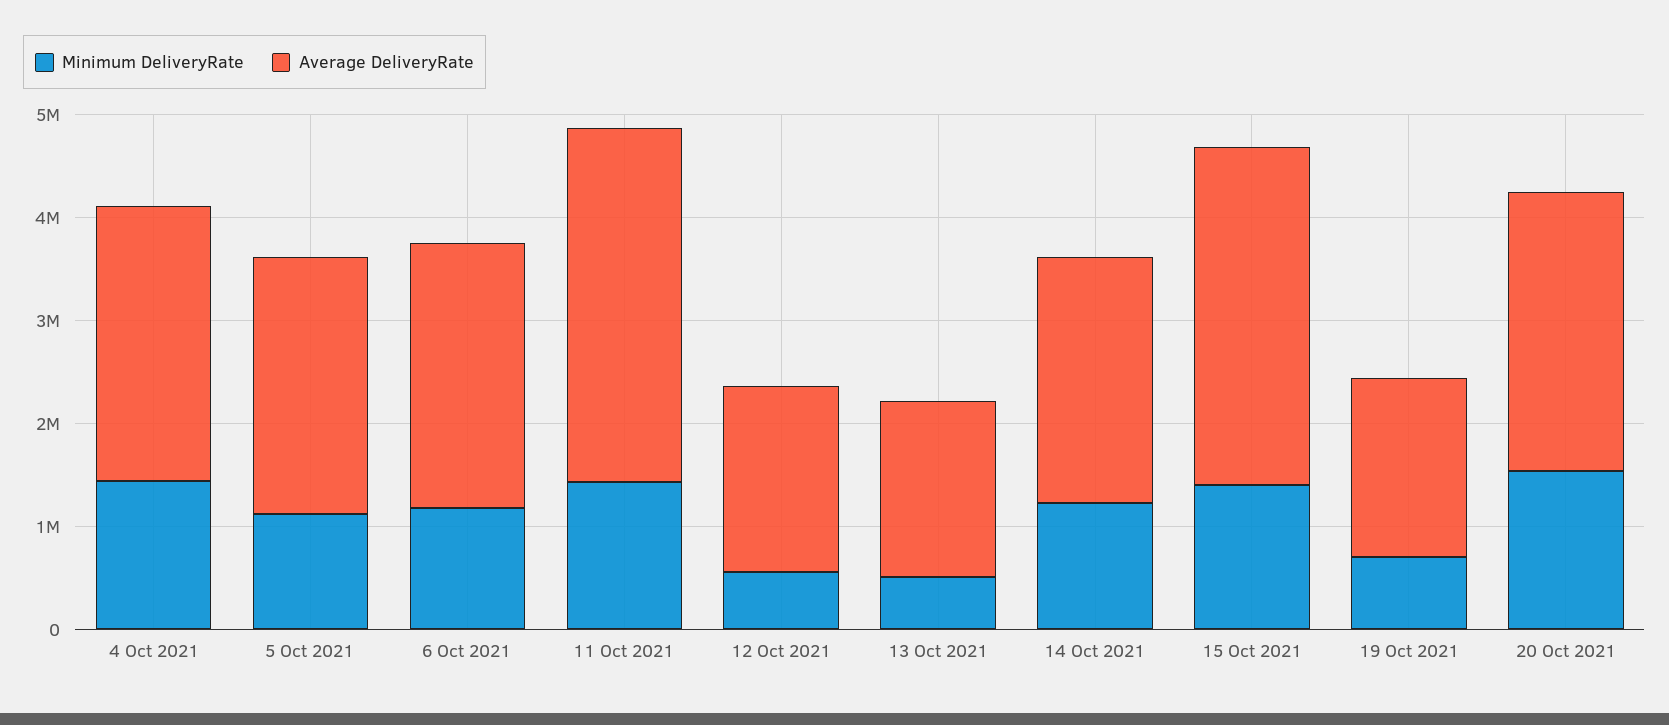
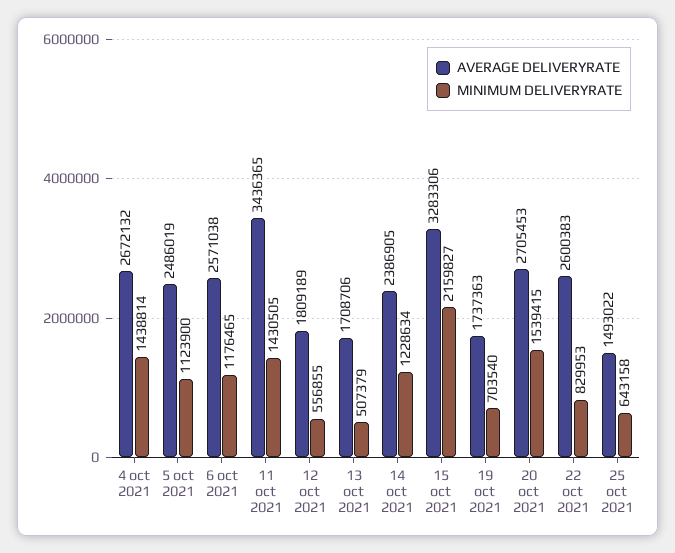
Minimum DeliveryRate, 15 Oct 2021: 1400000 -> 2159827
Average DeliveryRate, 22 oct 2021: none -> 2600383
Minimum DeliveryRate, 22 oct 2021: none -> 829953
Average DeliveryRate, 25 oct 2021: none -> 1493022
Minimum DeliveryRate, 25 oct 2021: none -> 643158

